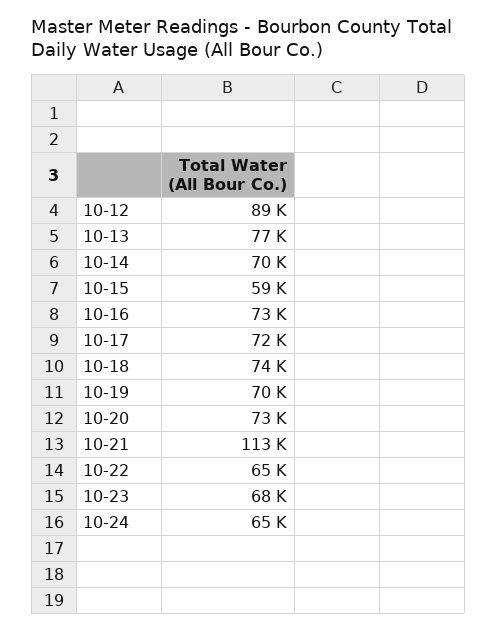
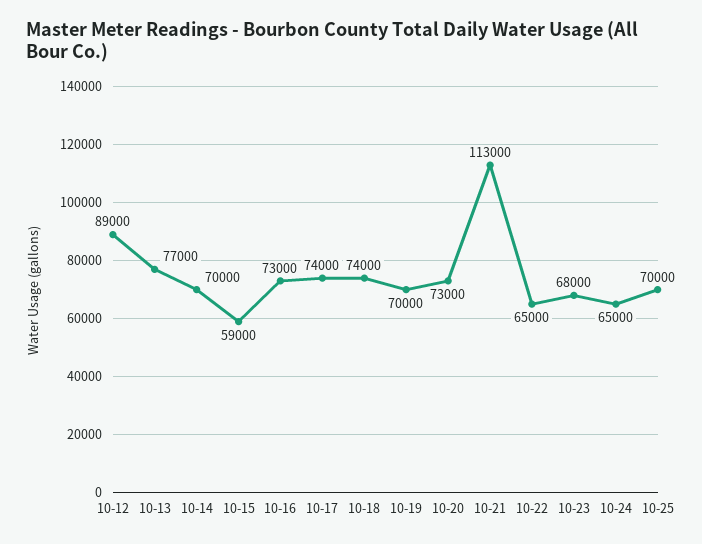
10-17: 72000 -> 74000
10-25: none -> 70000

